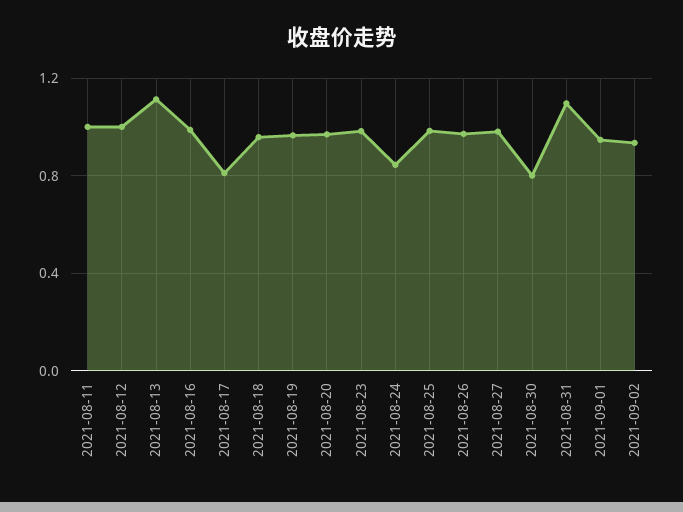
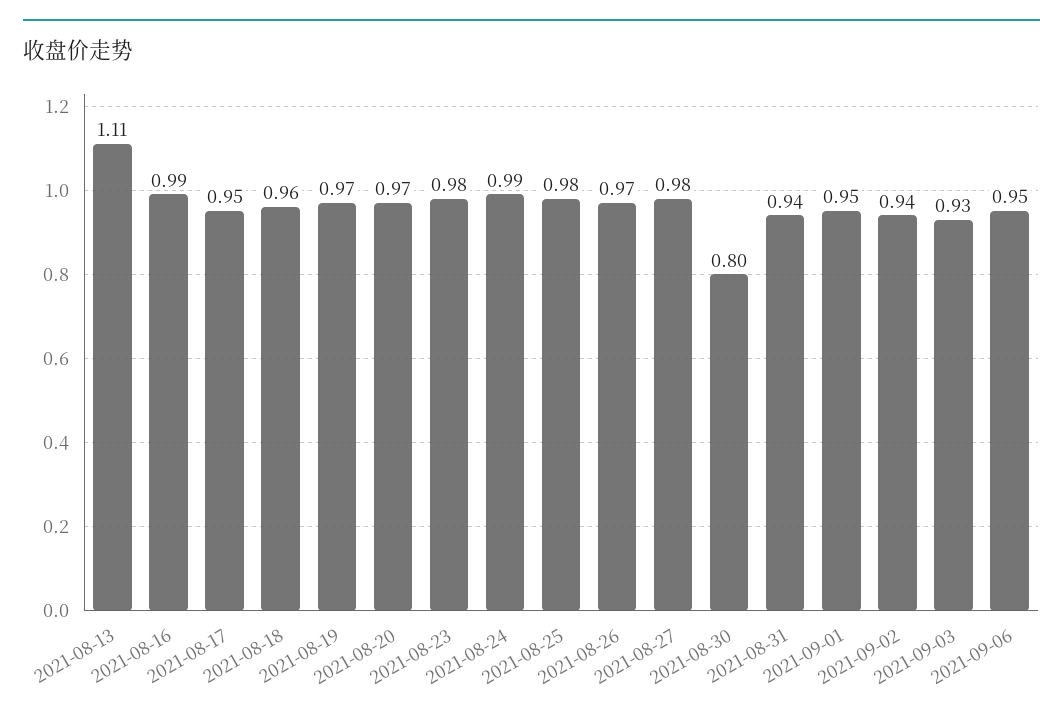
2021-08-11: 1 -> none
2021-08-12: 1 -> none
2021-08-17: 0.8 -> 0.95
2021-08-24: 0.85 -> 0.99
2021-08-31: 1.1 -> 0.94
2021-09-03: none -> 0.93
2021-09-06: none -> 0.95

